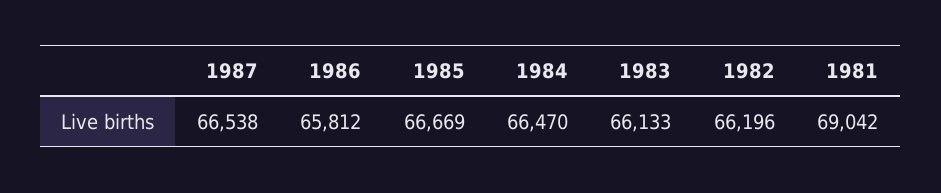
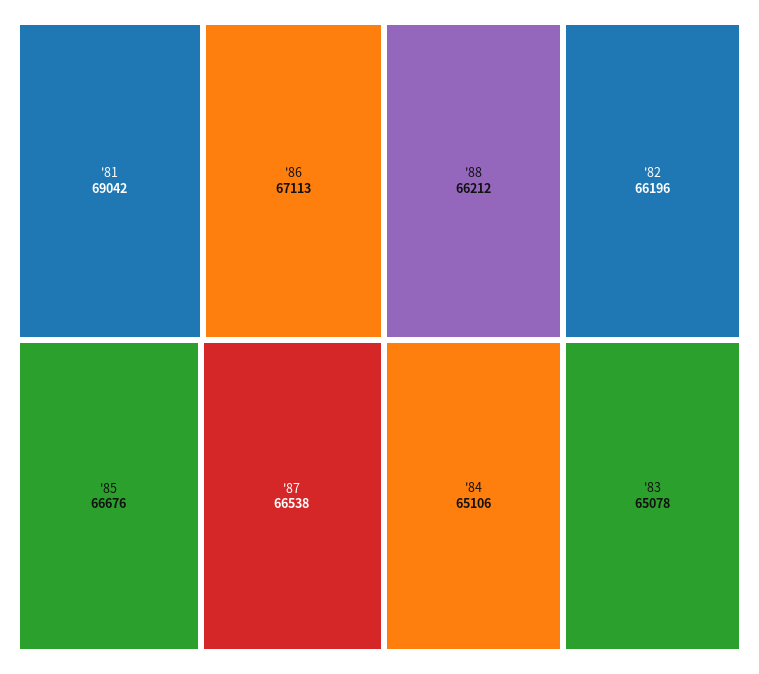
1986: 65812 -> 67113
1985: 66669 -> 66676
1984: 66470 -> 65106
1983: 66133 -> 65078
'88: none -> 66212

